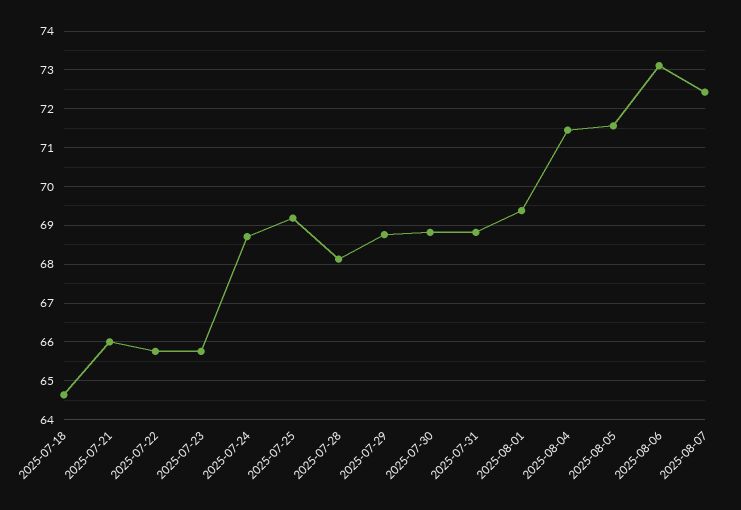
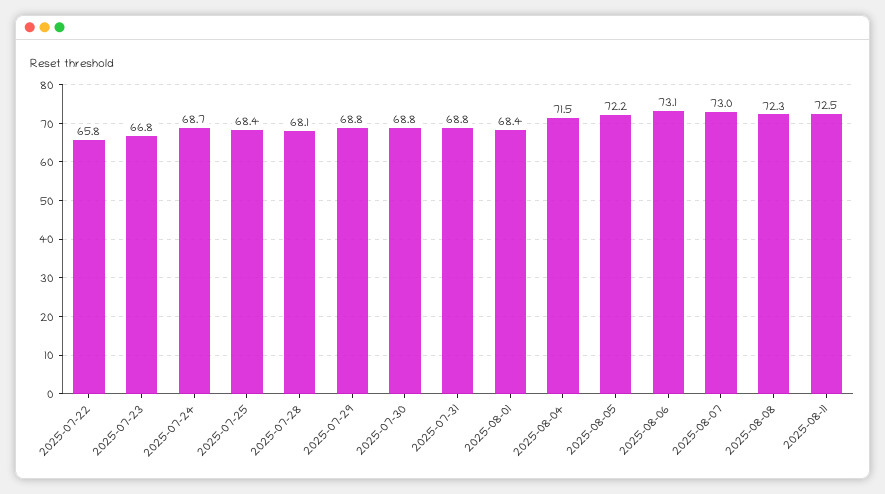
2025-07-18: 64.6 -> none
2025-07-21: 66 -> none
2025-07-23: 65.8 -> 66.8
2025-07-25: 69.2 -> 68.4
2025-08-01: 69.4 -> 68.4
2025-08-05: 71.6 -> 72.2
2025-08-07: 72.4 -> 73
2025-08-08: none -> 72.3
2025-08-11: none -> 72.5

